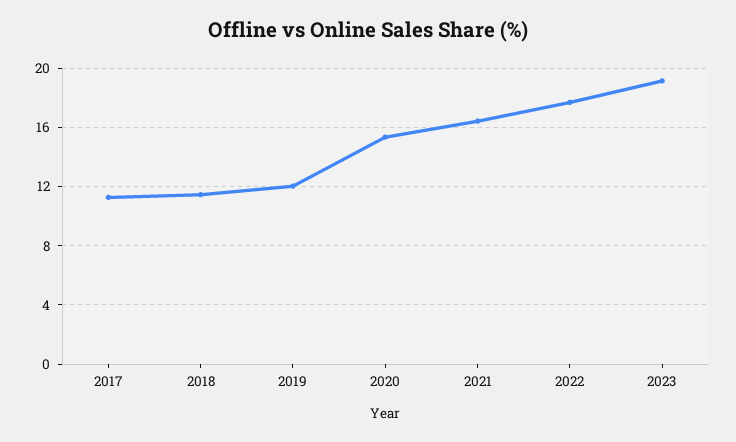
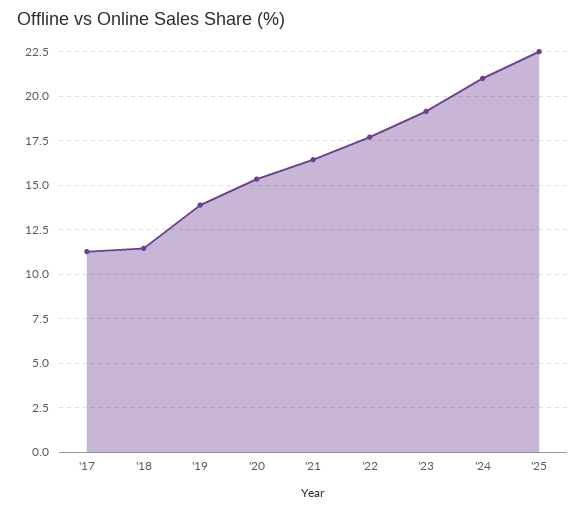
2019: 12 -> 14
'24: none -> 21
'25: none -> 22.5

